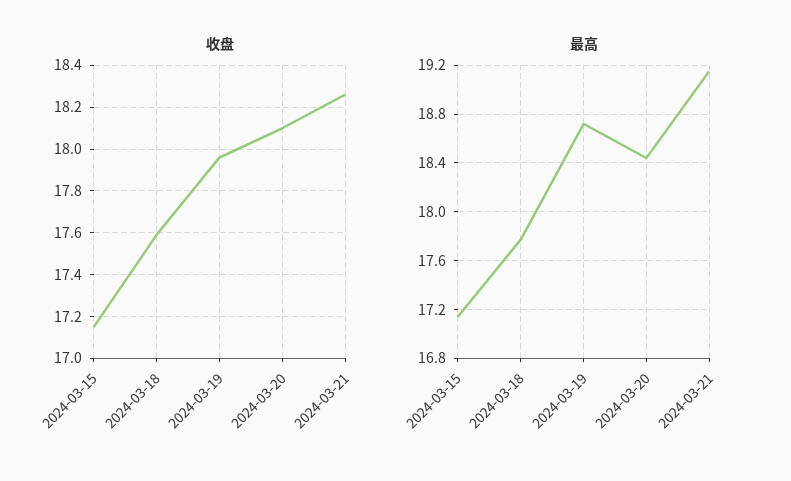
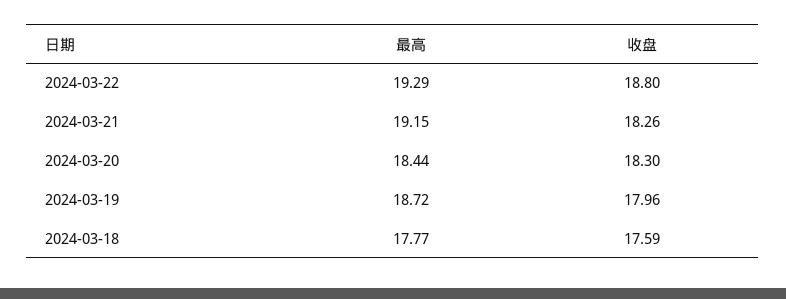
收盘, 2024-03-15: 17.15 -> none
收盘, 2024-03-20: 18.1 -> 18.3
最高, 2024-03-15: 17.15 -> none
最高, 2024-03-22: none -> 19.29
收盘, 2024-03-22: none -> 18.8

